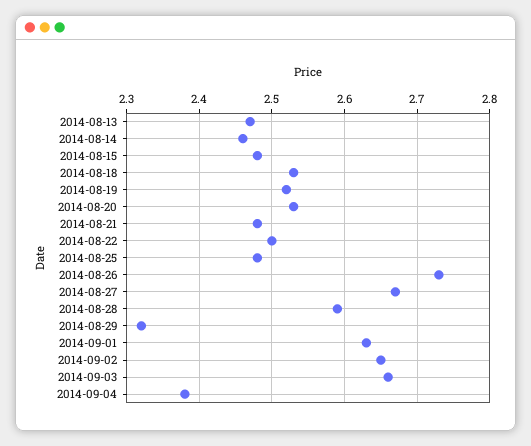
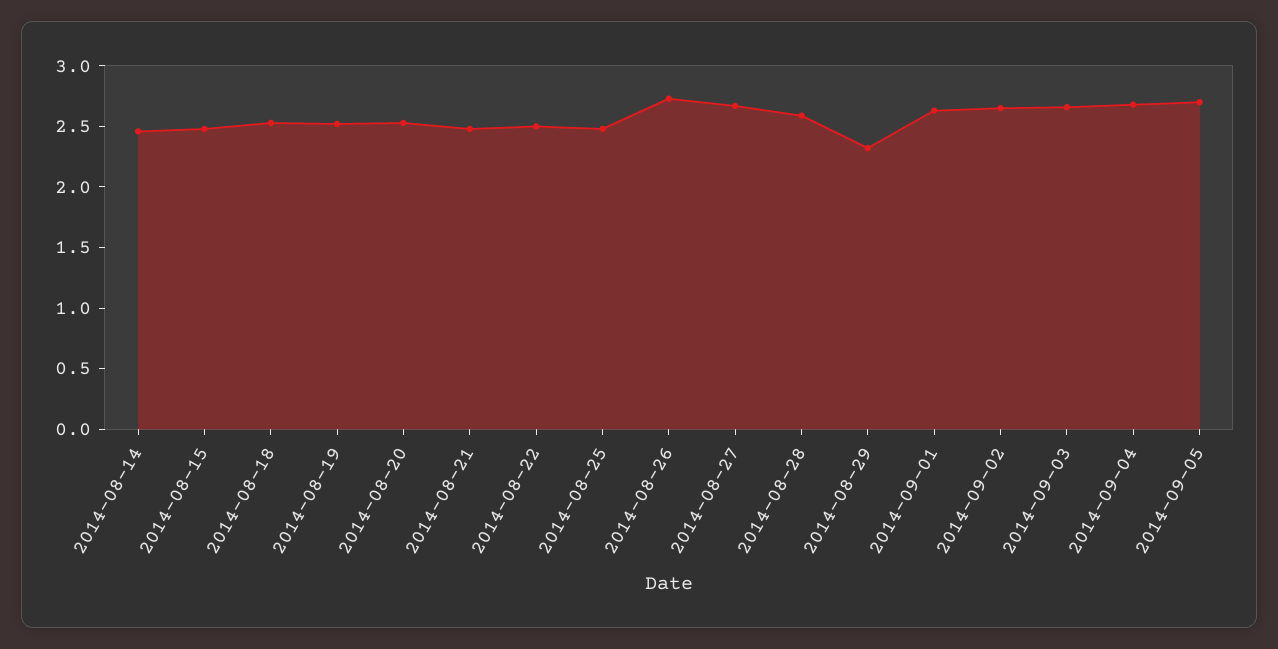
2014-08-13: 2.47 -> none
2014-09-04: 2.38 -> 2.7
2014-09-05: none -> 2.7

